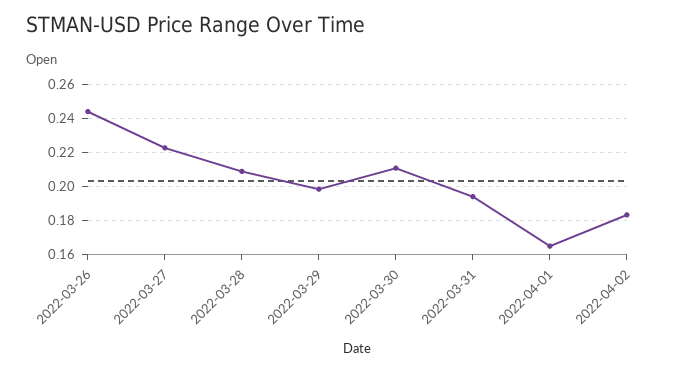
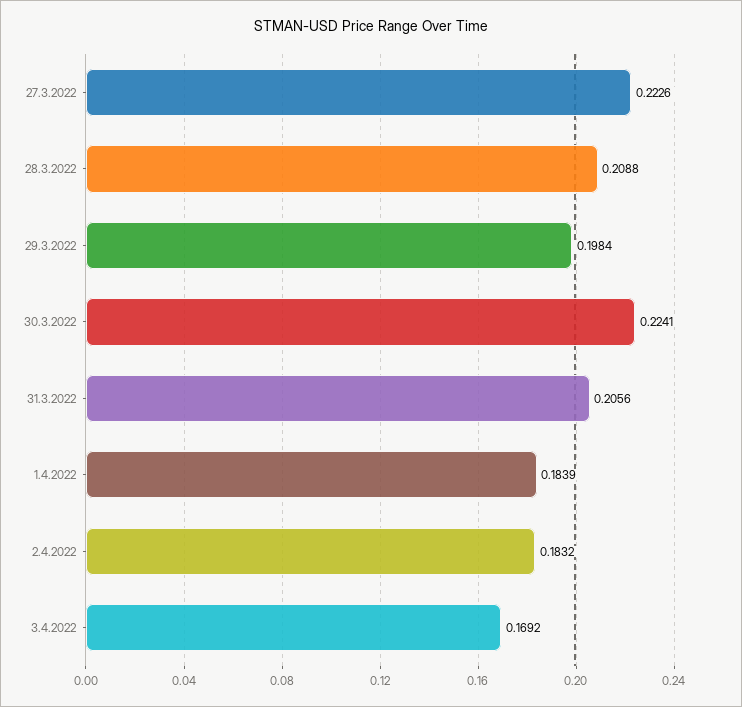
2022-03-26: 0.245 -> none
2022-03-30: 0.21 -> 0.2241
2022-03-31: 0.195 -> 0.2056
2022-04-01: 0.165 -> 0.1839
3.4.2022: none -> 0.1692

